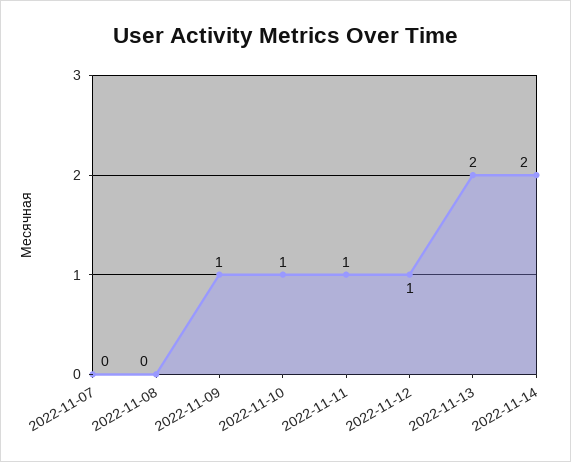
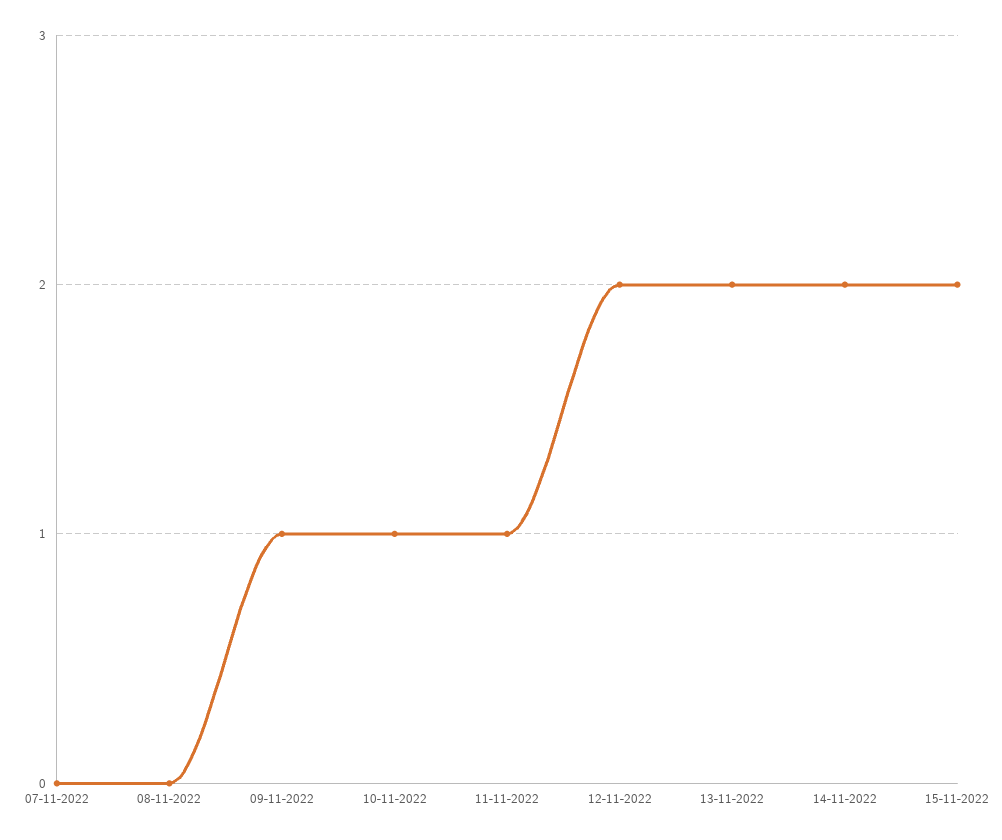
2022-11-12: 1 -> 2
15-11-2022: none -> 2

